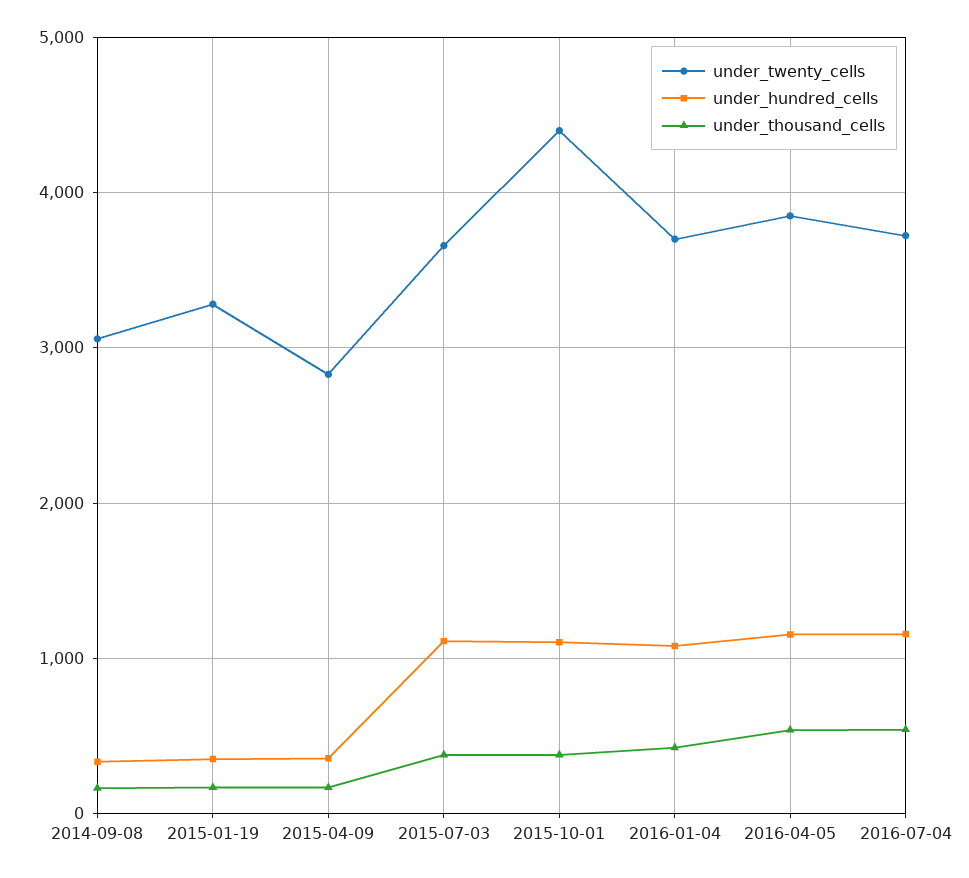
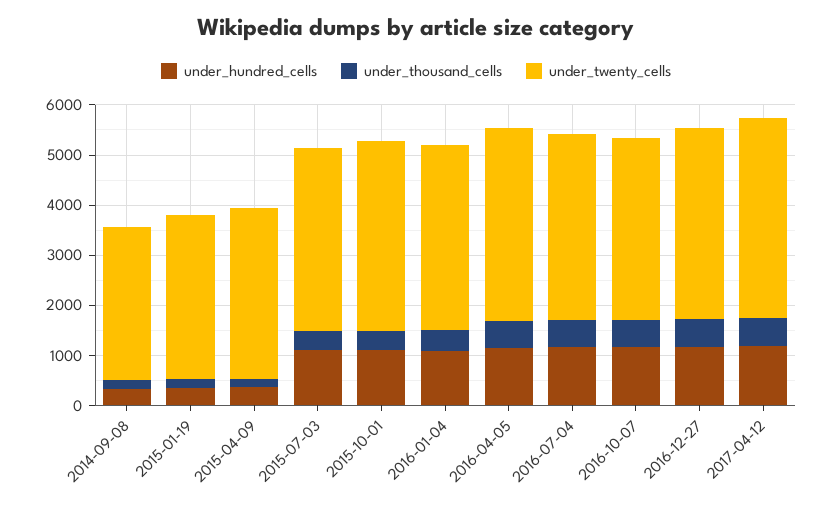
under_twenty_cells, 2015-04-09: 2800 -> 3400
under_twenty_cells, 2015-10-01: 4400 -> 3800
under_hundred_cells, 2016-10-07: none -> 1200
under_thousand_cells, 2016-10-07: none -> 600
under_twenty_cells, 2016-10-07: none -> 3600
under_hundred_cells, 2016-12-27: none -> 1200
under_thousand_cells, 2016-12-27: none -> 600
under_twenty_cells, 2016-12-27: none -> 3800
under_hundred_cells, 2017-04-12: none -> 1200
under_thousand_cells, 2017-04-12: none -> 600
under_twenty_cells, 2017-04-12: none -> 4000

